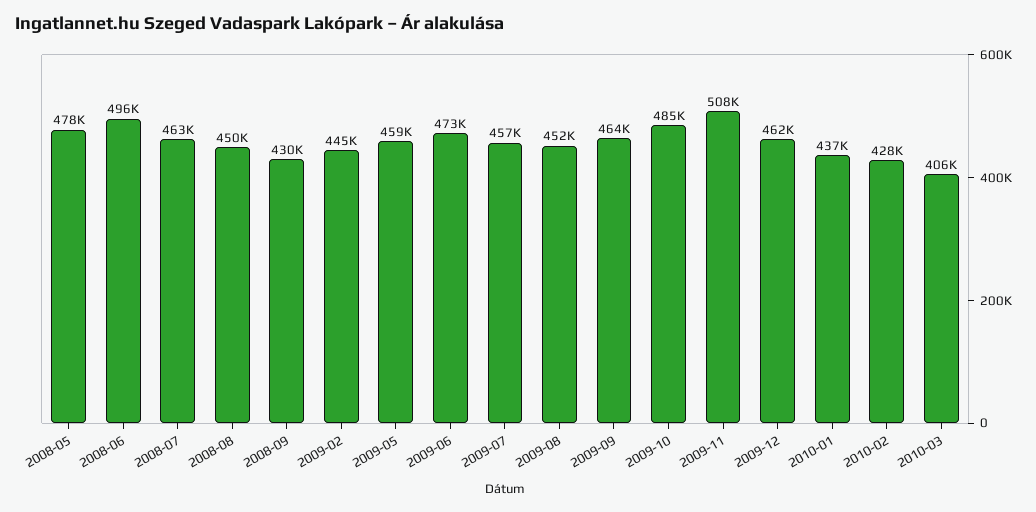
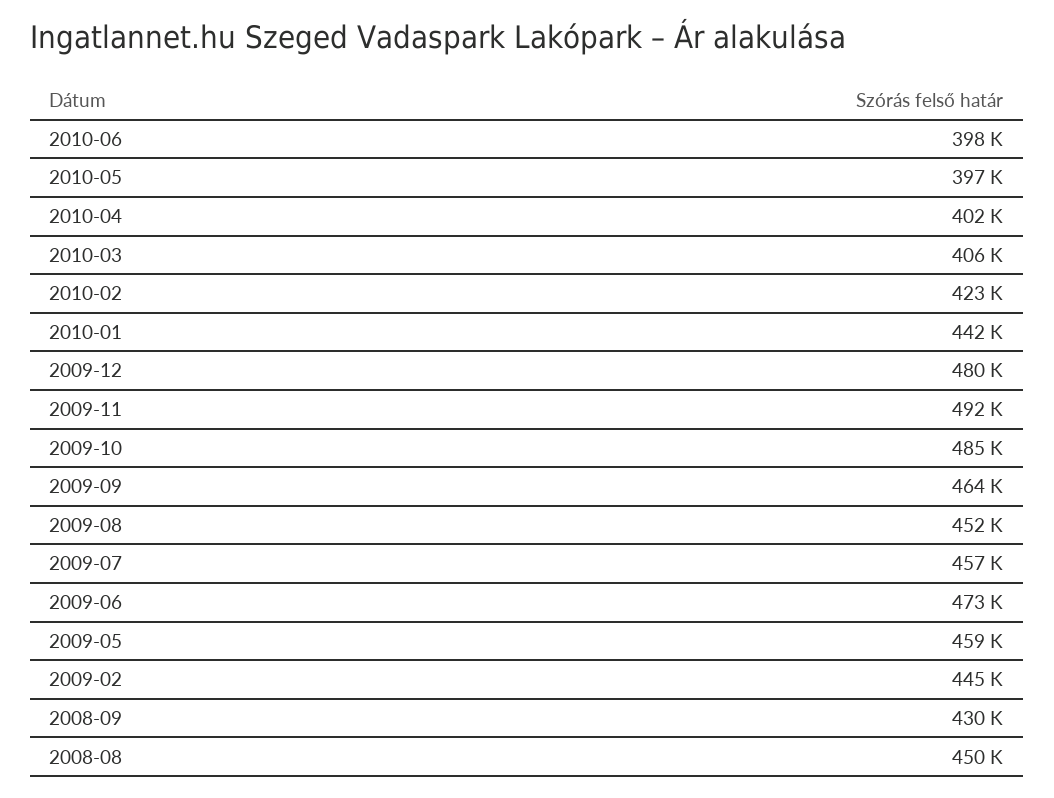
2008-05: 478000 -> none
2008-06: 496000 -> none
2008-07: 463000 -> none
2009-11: 508000 -> 492000
2009-12: 462000 -> 480000
2010-01: 437000 -> 442000
2010-02: 428000 -> 423000
2010-06: none -> 398000
2010-05: none -> 397000
2010-04: none -> 402000

